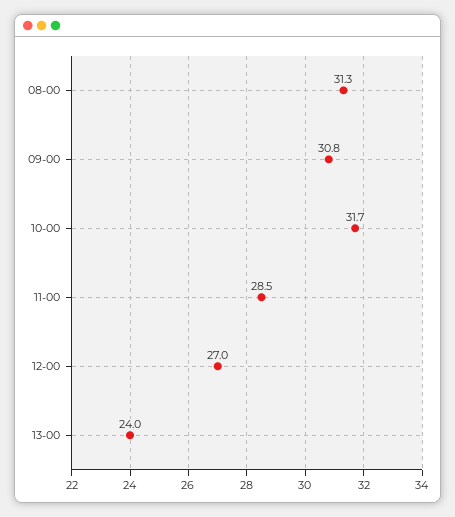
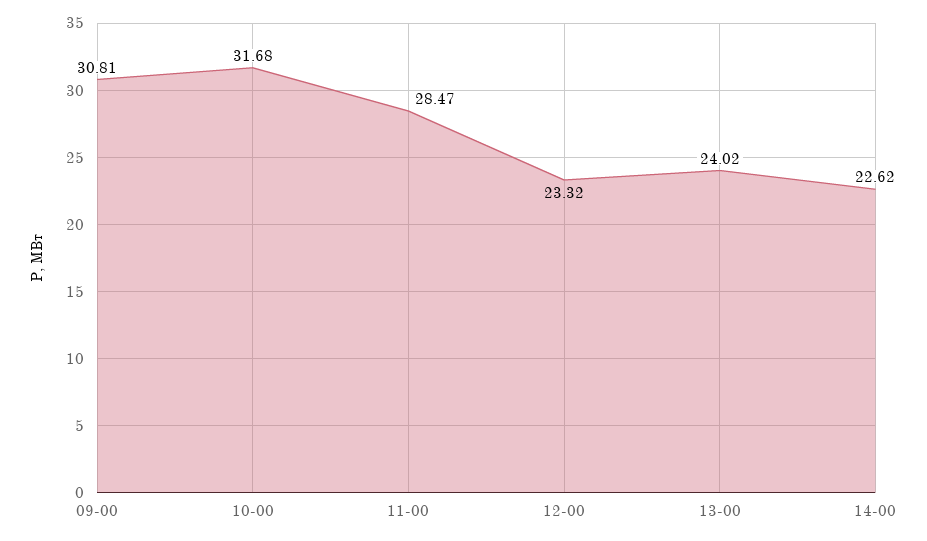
08-00: 31.3 -> none
12-00: 27 -> 23.32
14-00: none -> 22.62

